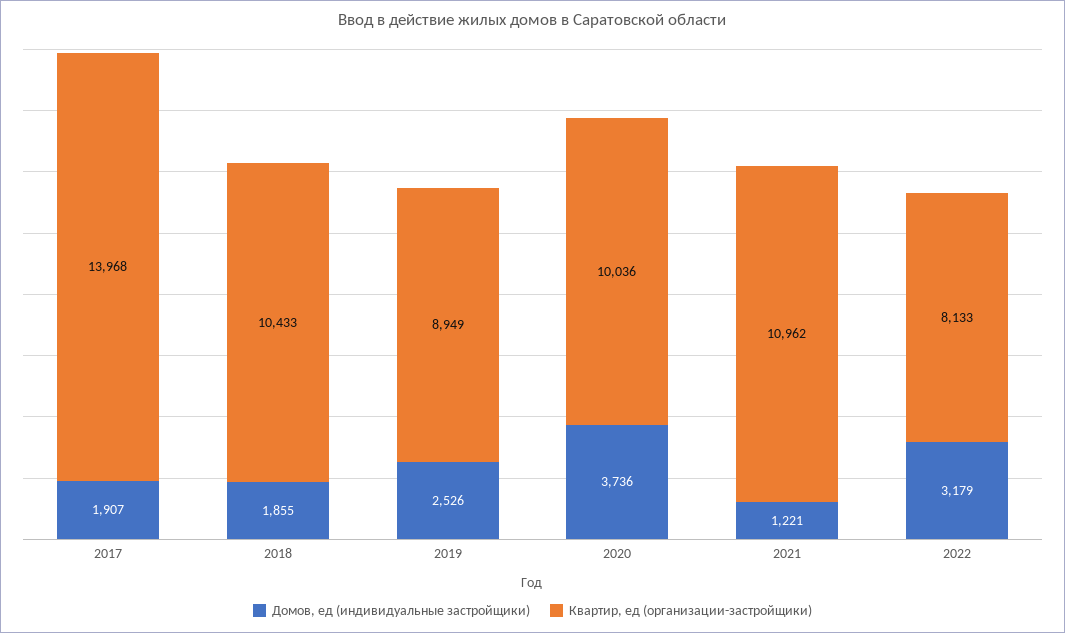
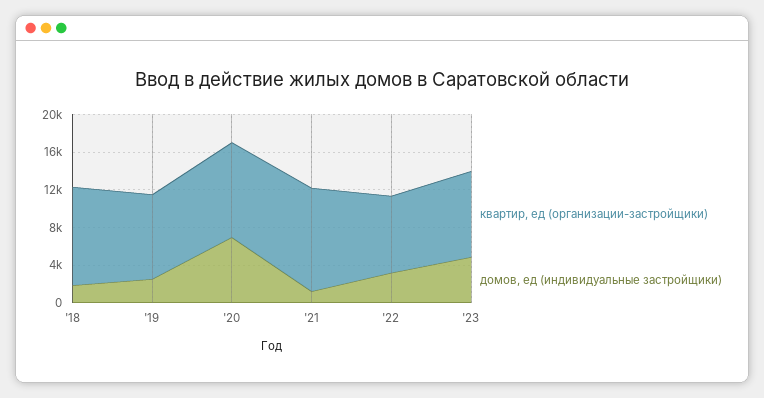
Домов, ед (индивидуальные застройщики), 2017: 1907 -> none
Квартир, ед (организации-застройщики), 2017: 13968 -> none
Домов, ед (индивидуальные застройщики), 2020: 3736 -> 7000
Квартир, ед (организации-застройщики), '23: none -> 9000
Домов, ед (индивидуальные застройщики), '23: none -> 5000

